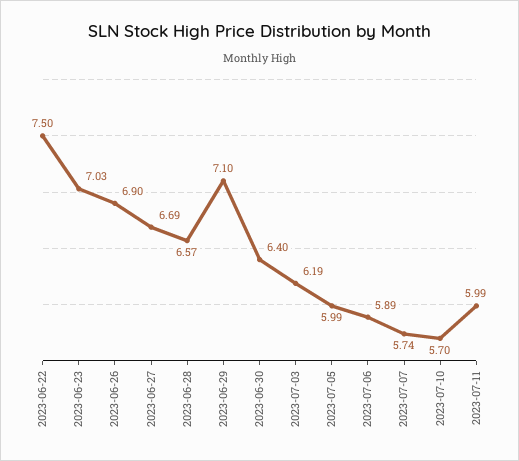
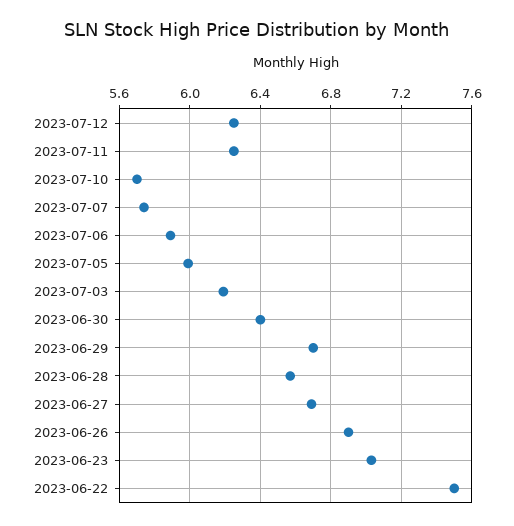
2023-06-29: 7.1 -> 6.7
2023-07-11: 5.99 -> 6.25
2023-07-12: none -> 6.25

